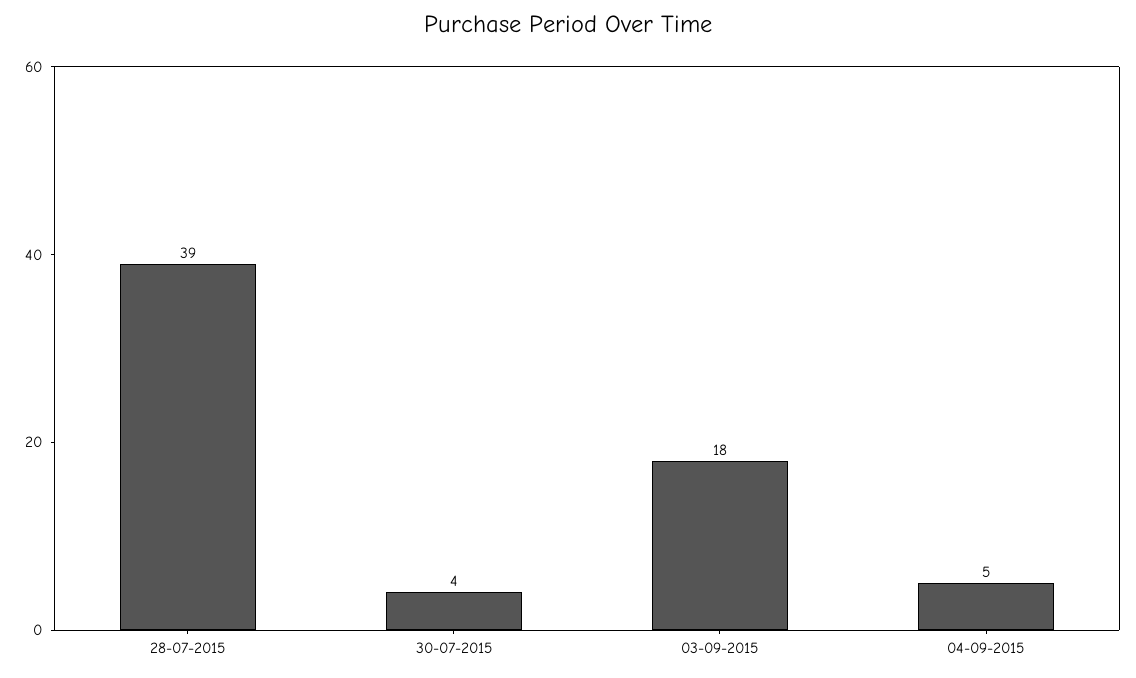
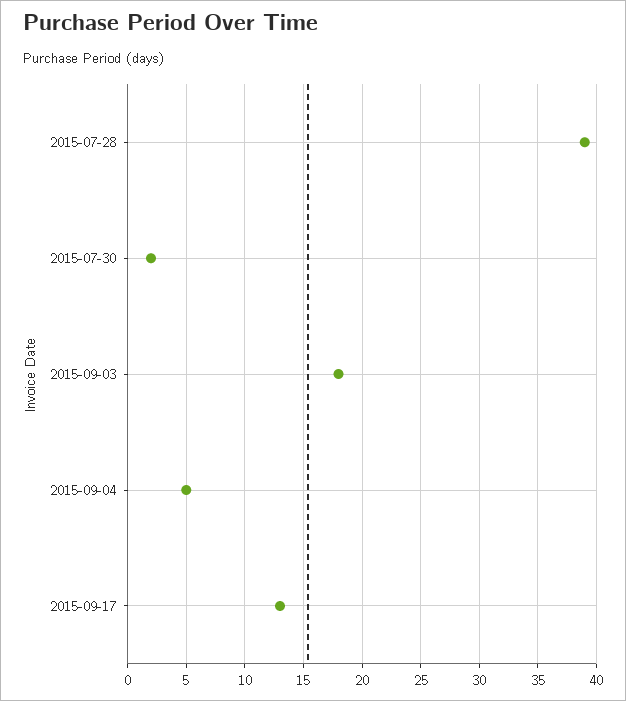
30-07-2015: 4 -> 2
2015-09-17: none -> 13

